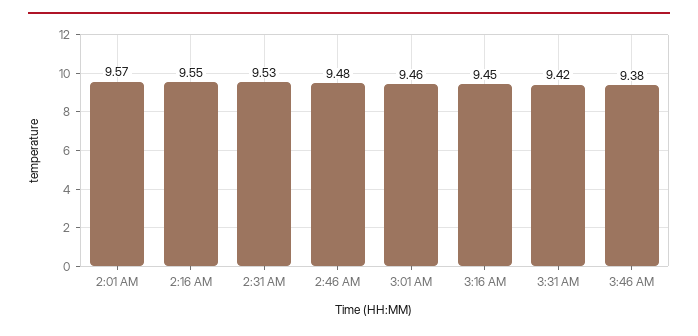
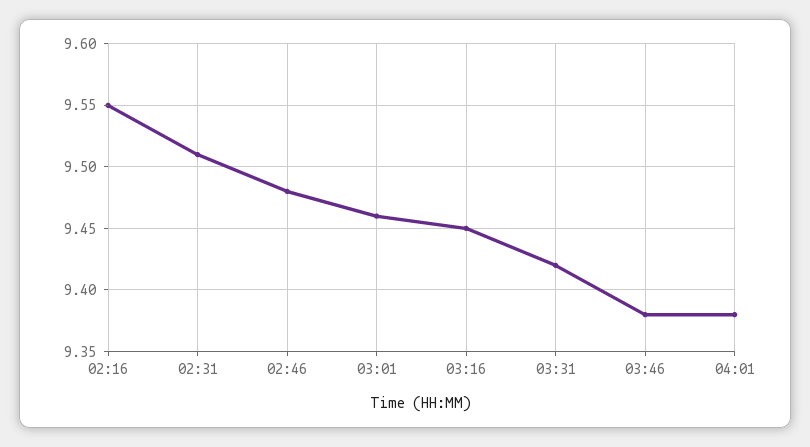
2:01 AM: 9.57 -> none
2:31 AM: 9.53 -> 9.51
04:01: none -> 9.38

